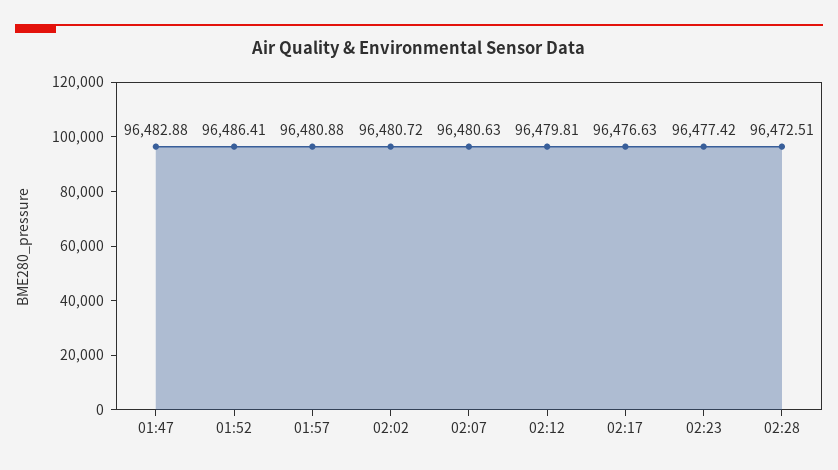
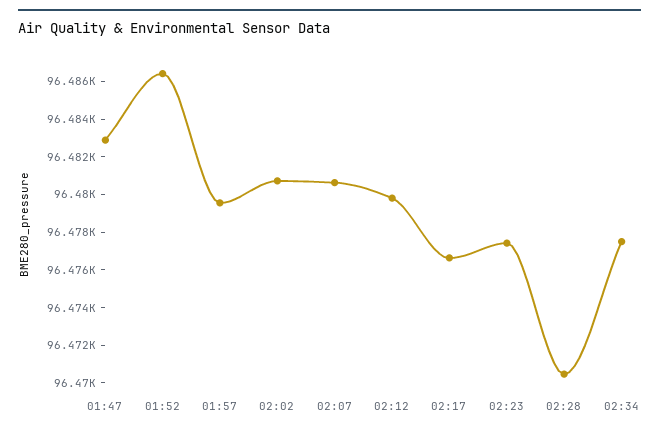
01:57: 96480.88 -> 96479.5
02:28: 96472.51 -> 96470.5
02:34: none -> 96477.5

